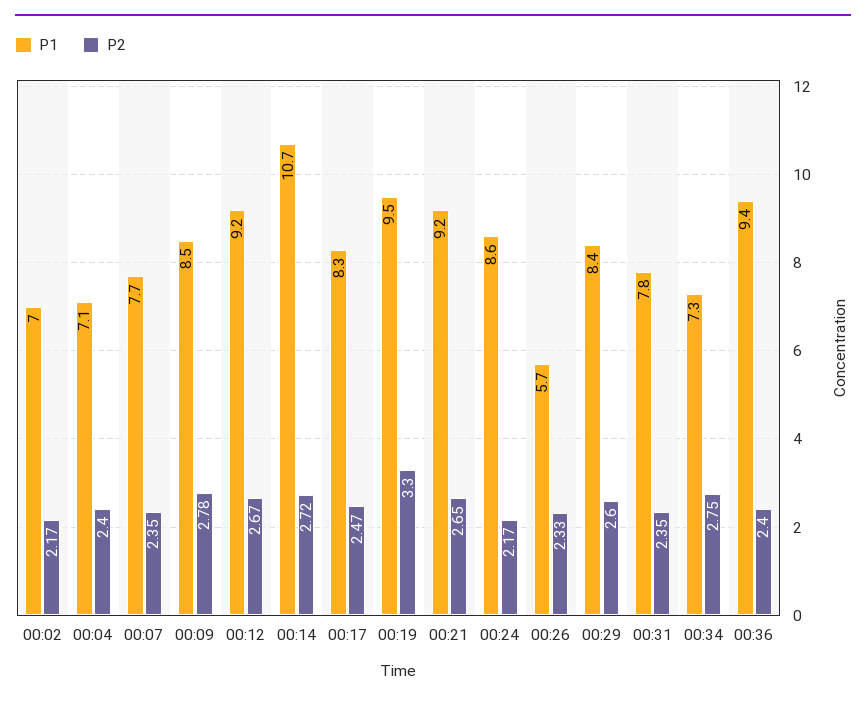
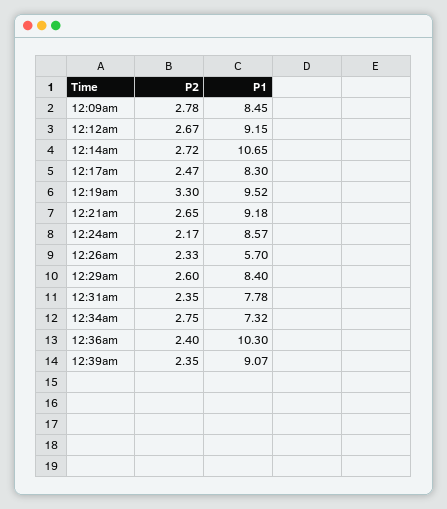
P1, 00:02: 7 -> none
P2, 00:02: 2.17 -> none
P1, 00:04: 7.1 -> none
P2, 00:04: 2.4 -> none
P1, 00:07: 7.7 -> none
P2, 00:07: 2.35 -> none
P1, 00:36: 9.4 -> 10.3
P2, 12:39am: none -> 2.35
P1, 12:39am: none -> 9.07

